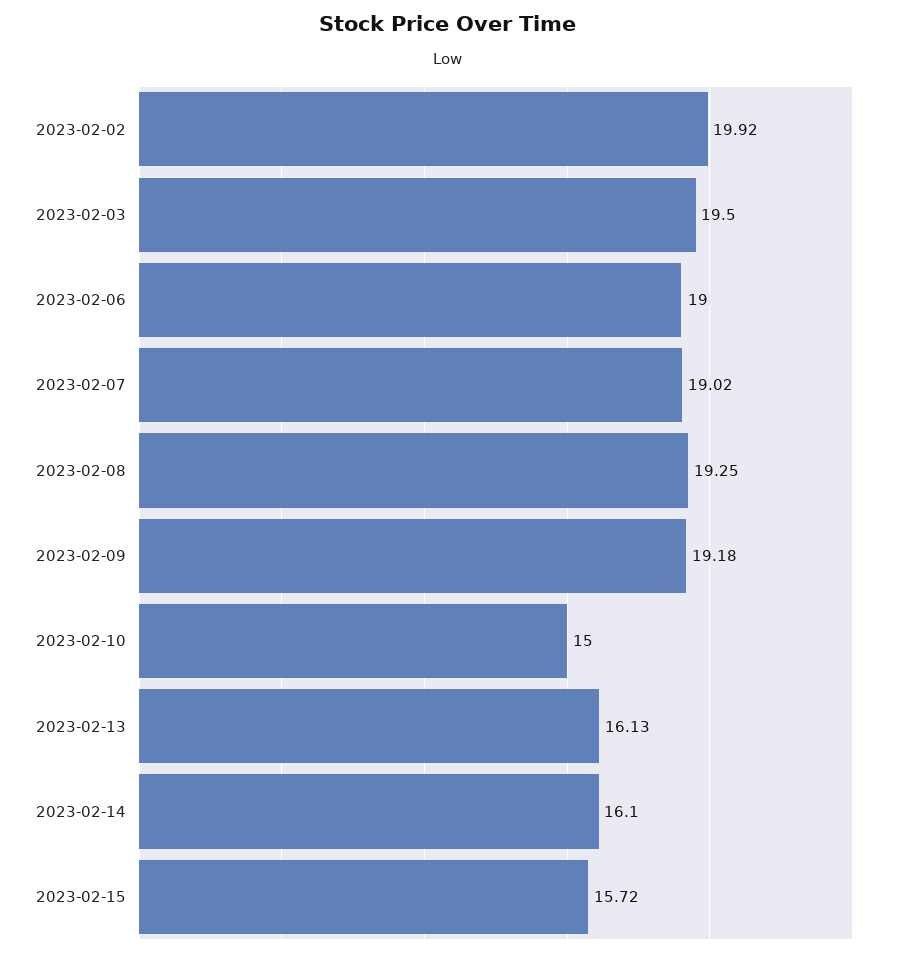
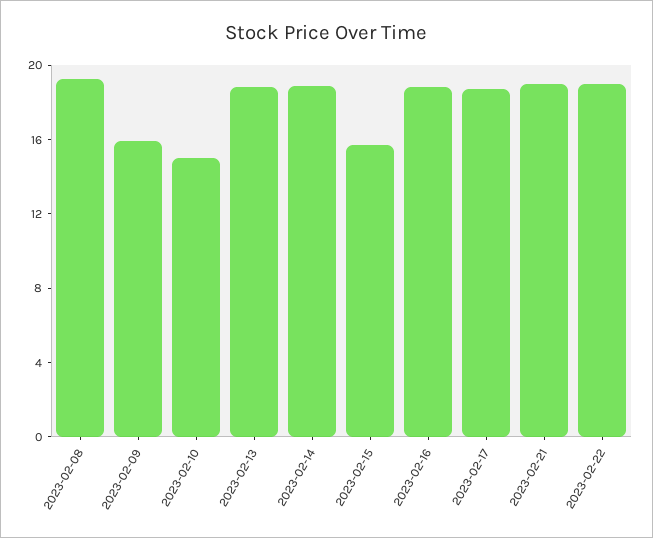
2023-02-02: 19.92 -> none
2023-02-03: 19.5 -> none
2023-02-06: 19 -> none
2023-02-07: 19.02 -> none
2023-02-09: 19.18 -> 16
2023-02-13: 16.13 -> 19
2023-02-14: 16.1 -> 19
2023-02-16: none -> 19
2023-02-17: none -> 19
2023-02-21: none -> 19
2023-02-22: none -> 19

